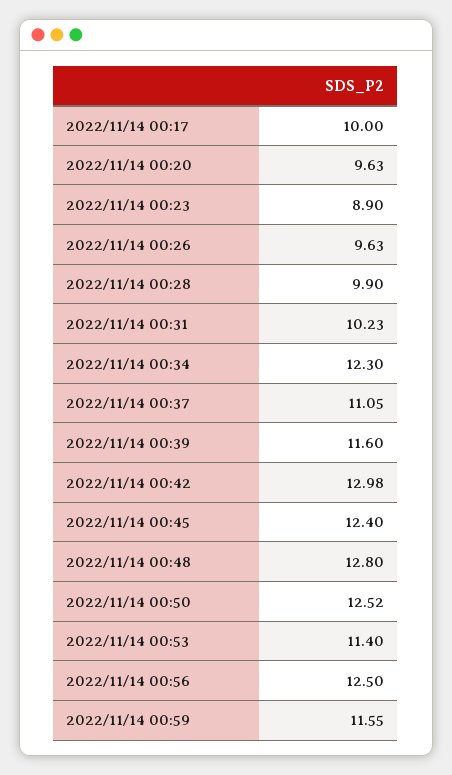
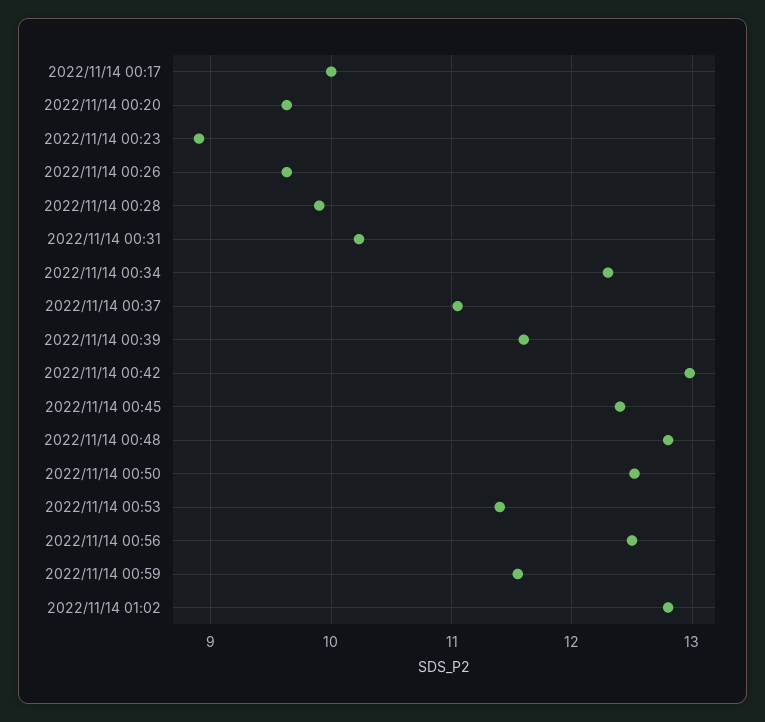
2022/11/14 01:02: none -> 12.8

